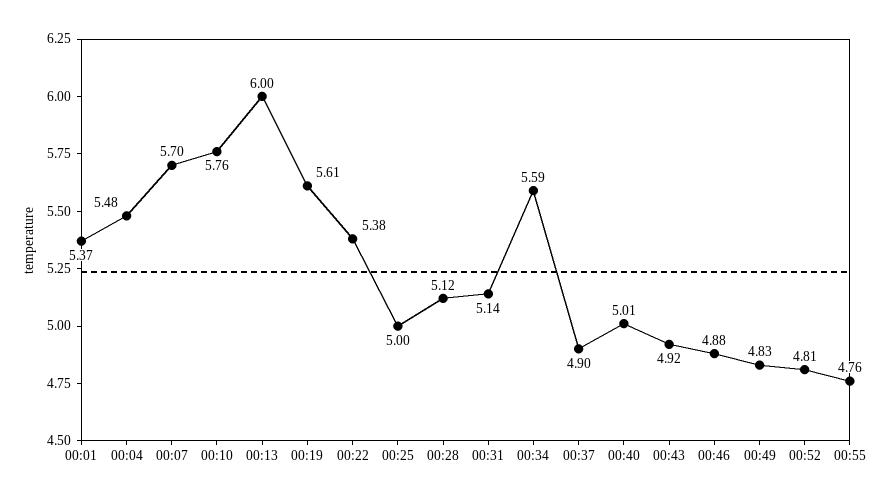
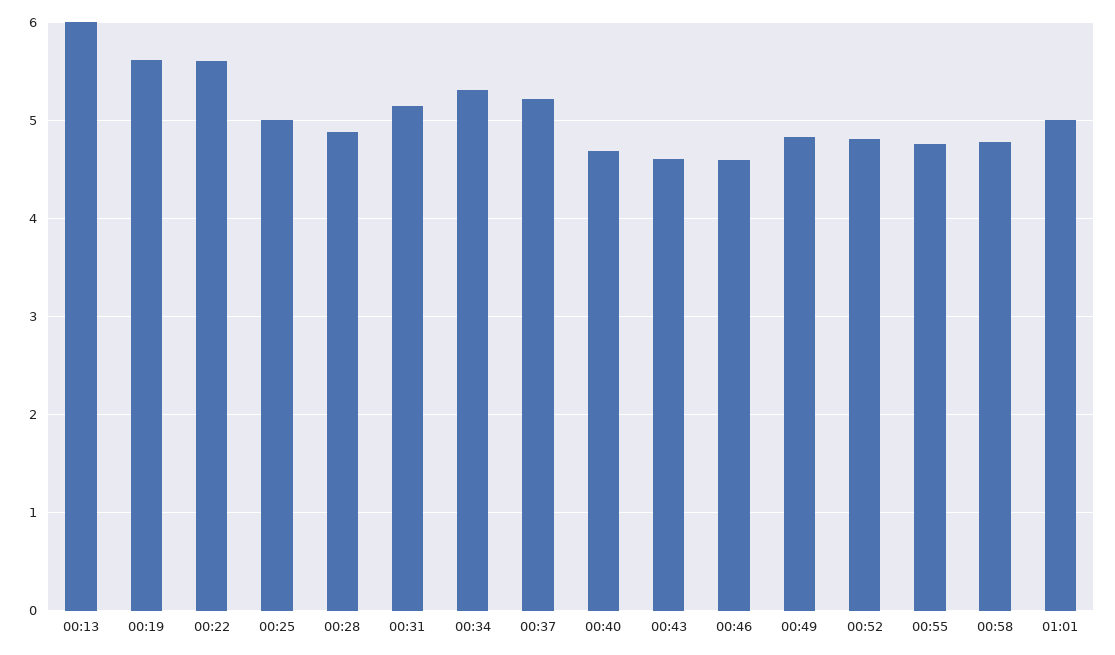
00:01: 5.37 -> none
00:04: 5.48 -> none
00:07: 5.7 -> none
00:10: 5.76 -> none
00:22: 5.38 -> 5.6
00:28: 5.12 -> 4.9
00:34: 5.59 -> 5.3
00:37: 4.9 -> 5.2
00:40: 5.01 -> 4.7
00:43: 4.92 -> 4.6
00:46: 4.88 -> 4.6
00:58: none -> 4.8
01:01: none -> 5

